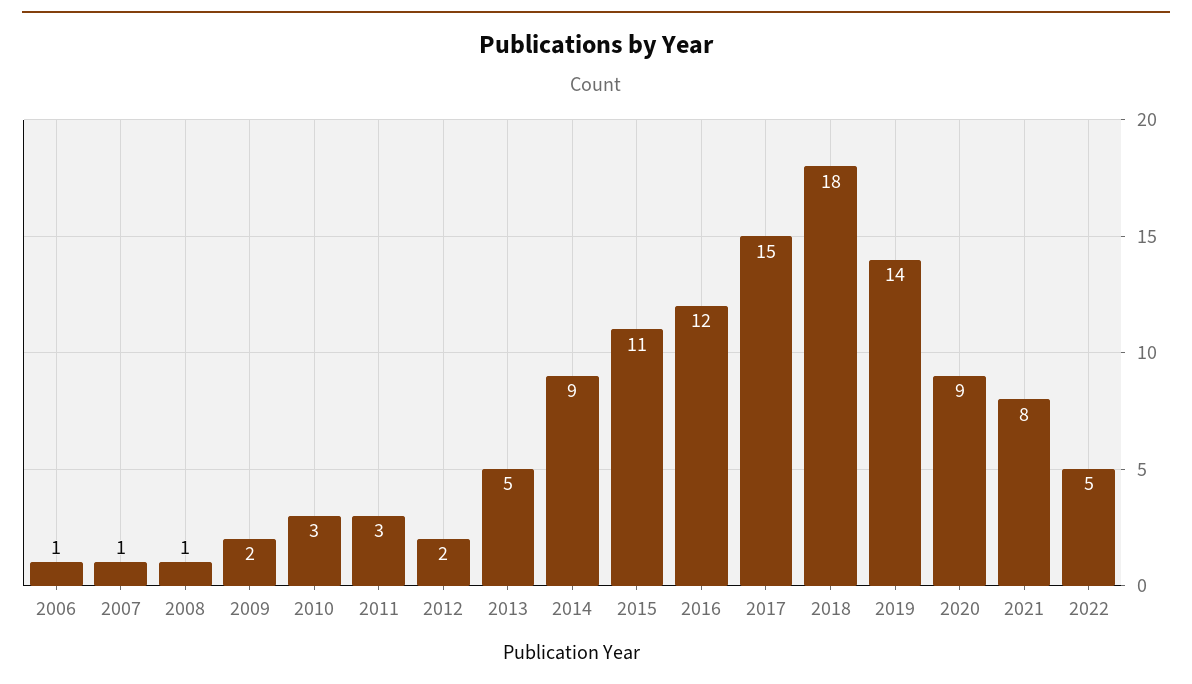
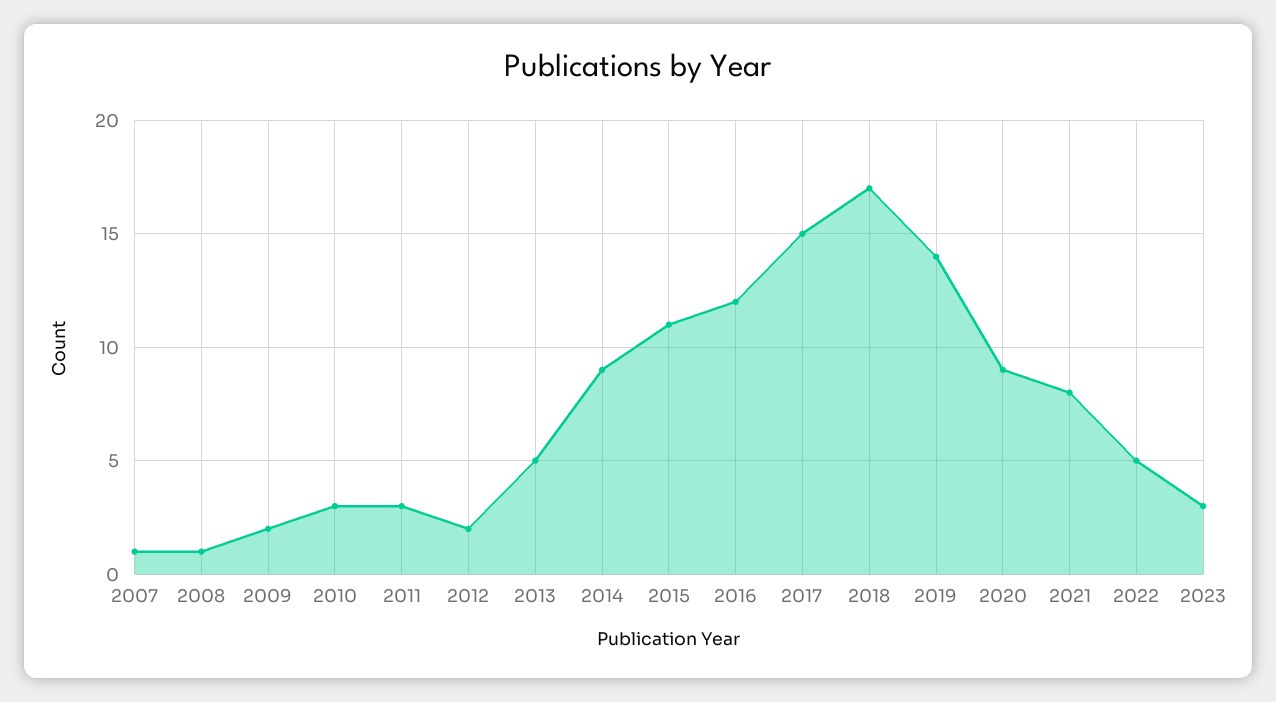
2006: 1 -> none
2018: 18 -> 17
2023: none -> 3

